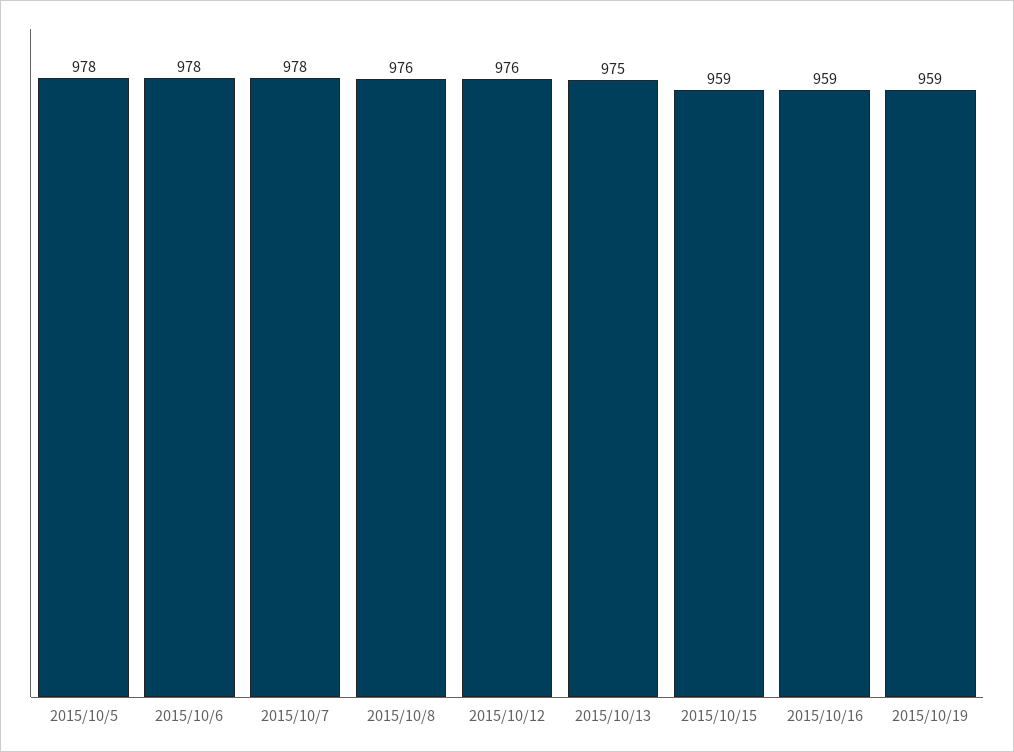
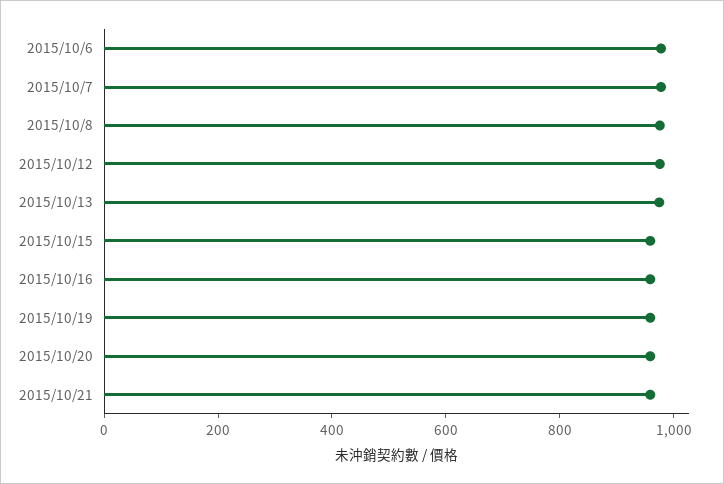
2015/10/5: 978 -> none
2015/10/20: none -> 950
2015/10/21: none -> 950

